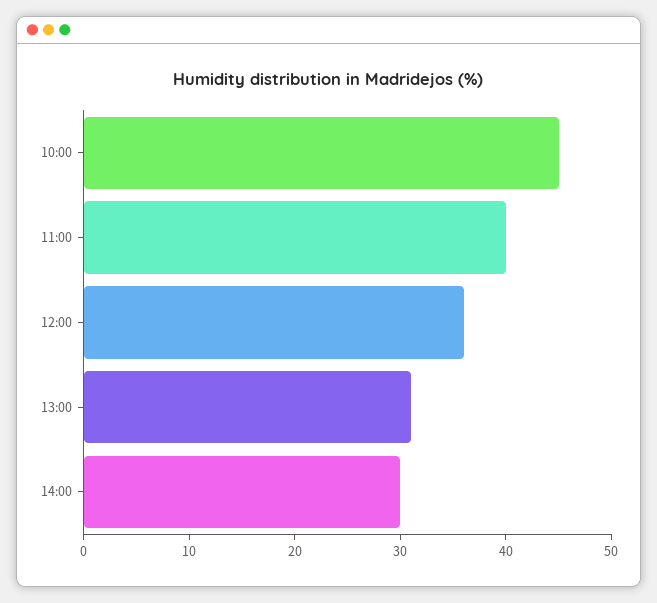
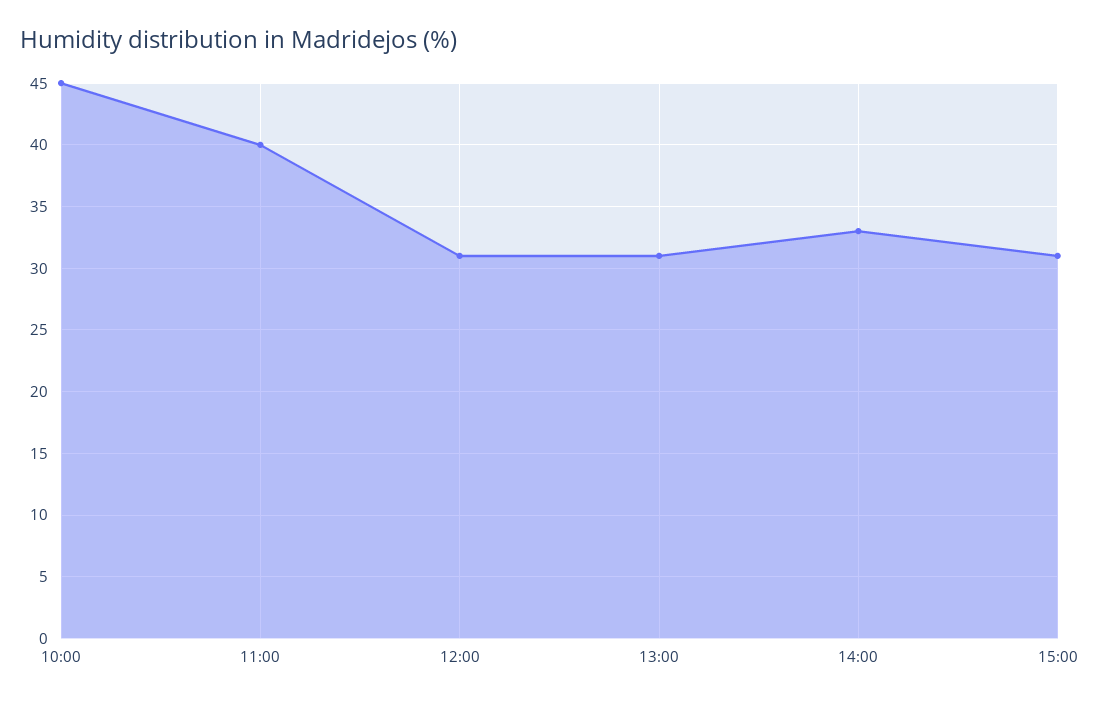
12:00: 36 -> 31
14:00: 30 -> 33
15:00: none -> 31

